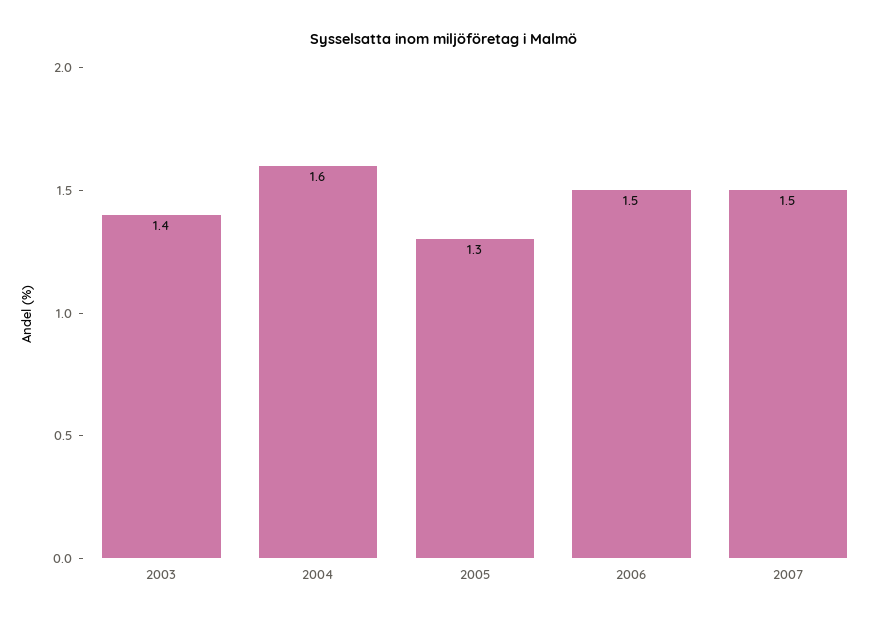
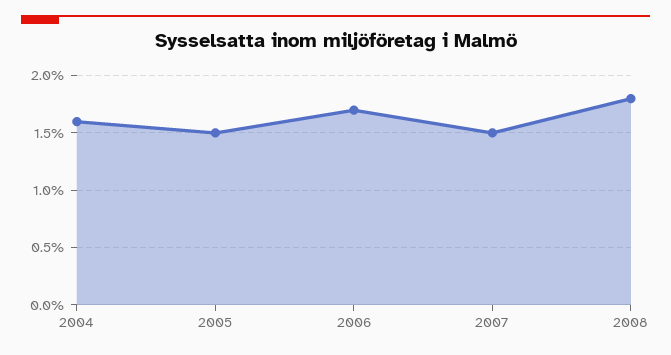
2003: 1.4 -> none
2005: 1.3 -> 1.5
2006: 1.5 -> 1.7
2008: none -> 1.8

